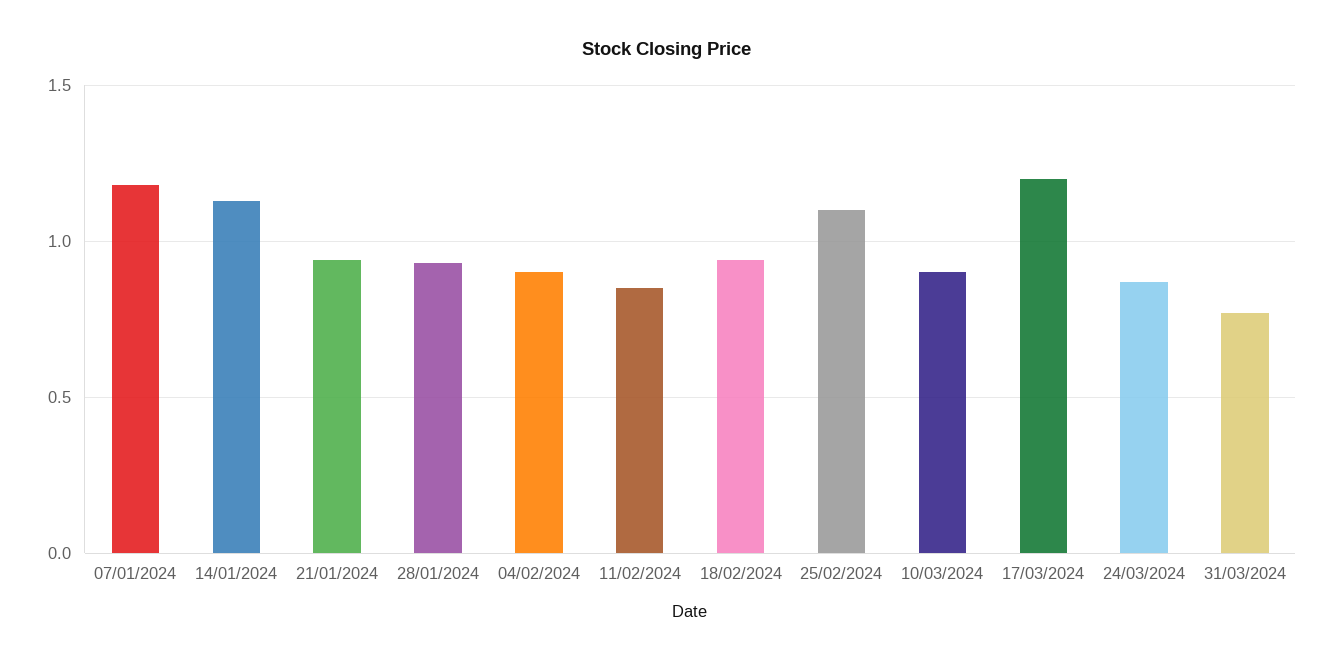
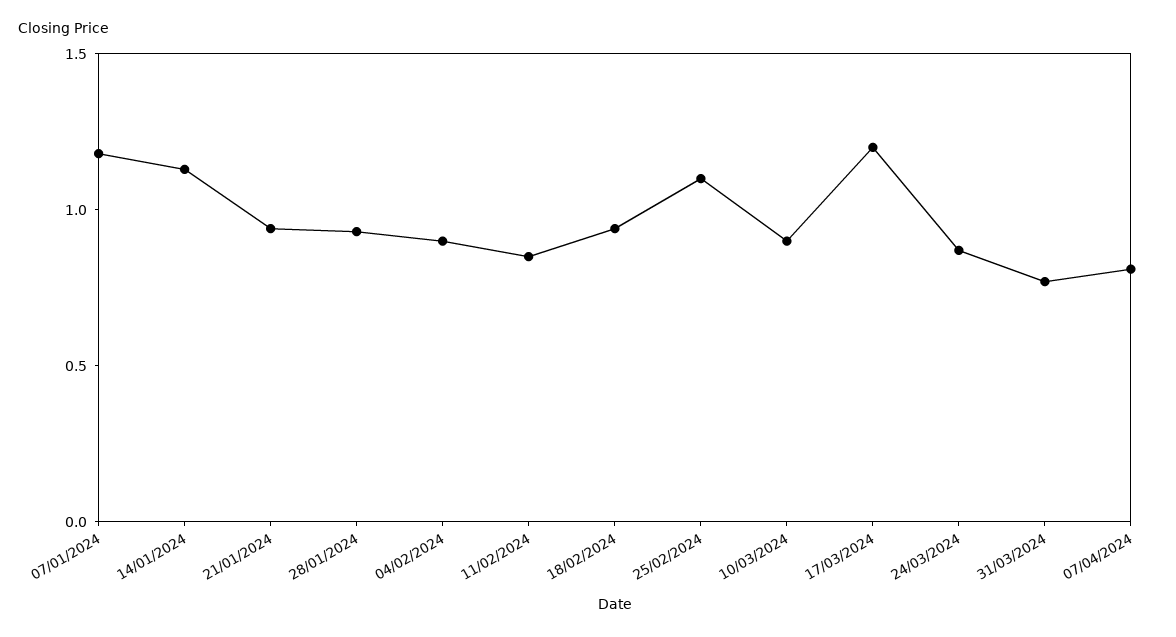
07/04/2024: none -> 0.8

